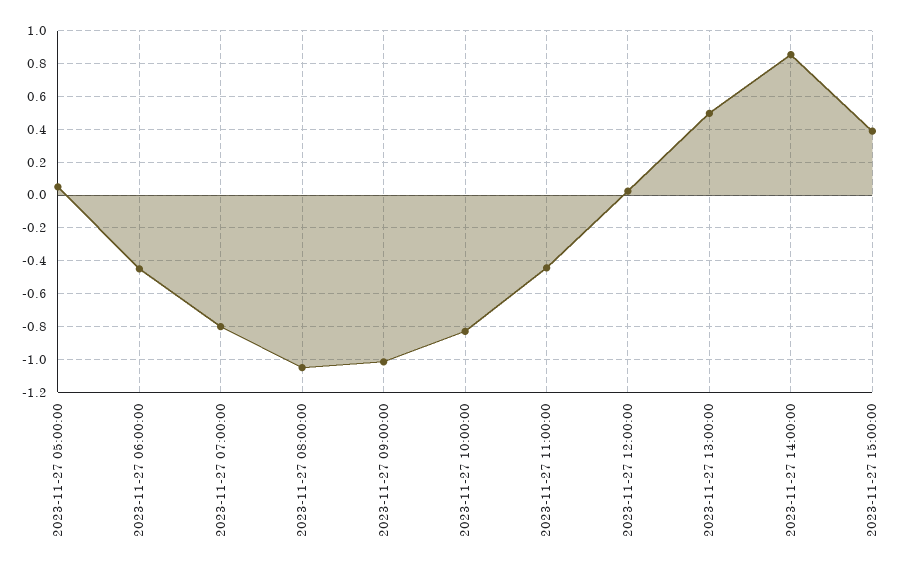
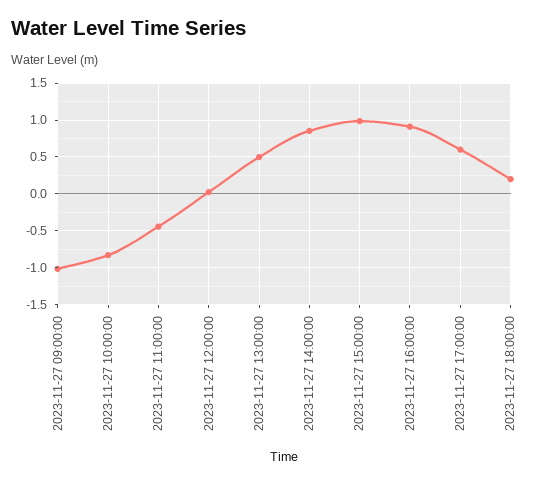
2023-11-27 05:00:00: 0.05 -> none
2023-11-27 06:00:00: -0.45 -> none
2023-11-27 07:00:00: -0.8 -> none
2023-11-27 08:00:00: -1.05 -> none
2023-11-27 15:00:00: 0.4 -> 1
2023-11-27 16:00:00: none -> 0.9
2023-11-27 17:00:00: none -> 0.6
2023-11-27 18:00:00: none -> 0.2

